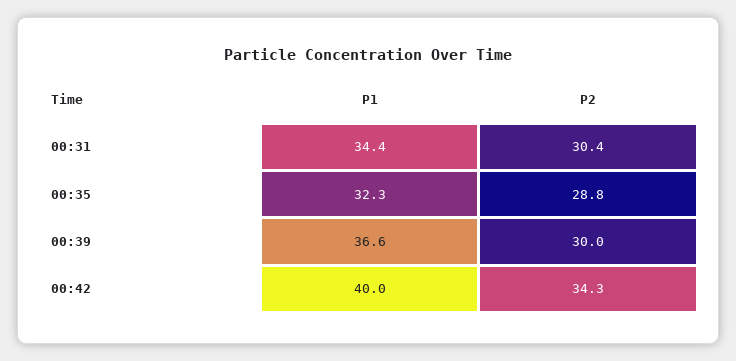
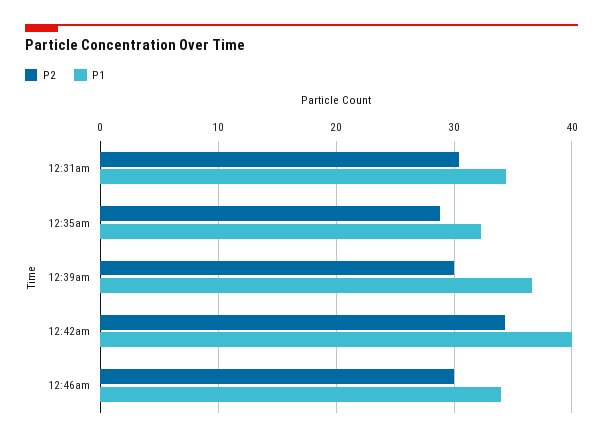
P2, 12:46am: none -> 30
P1, 12:46am: none -> 34

